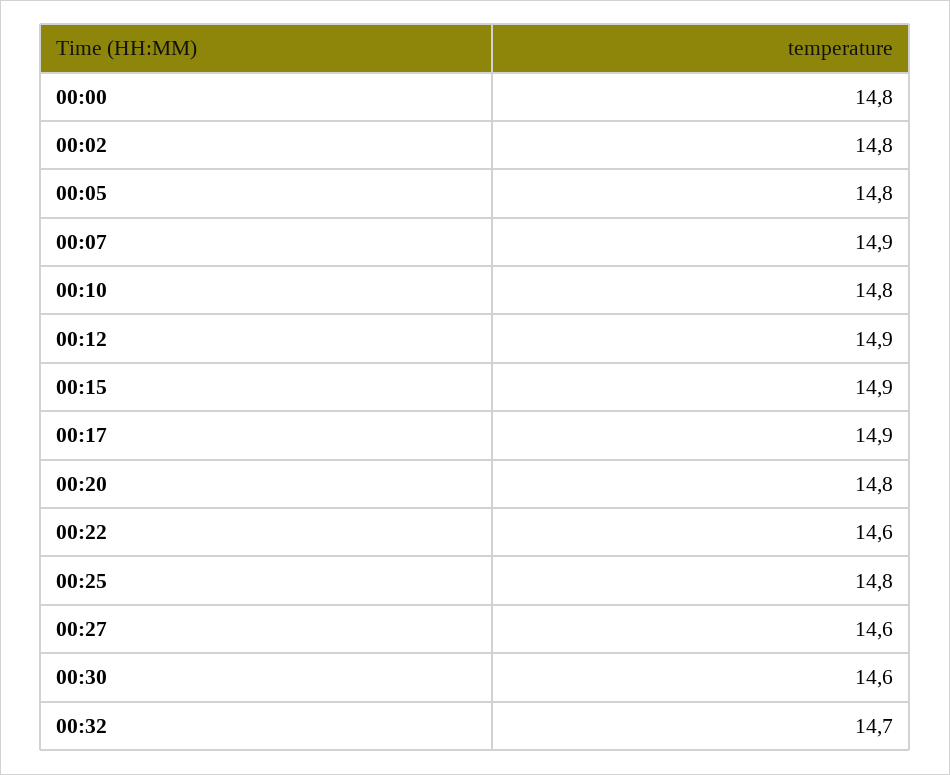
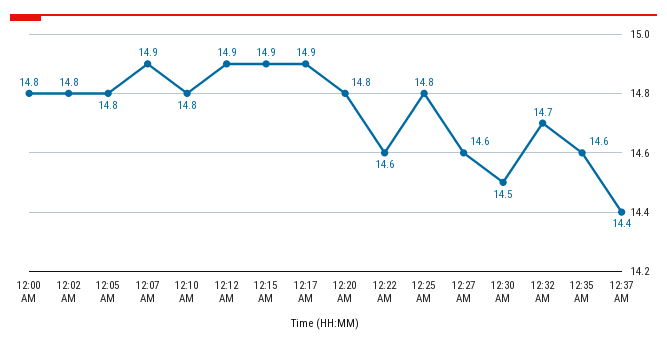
00:30: 14.6 -> 14.5
12:35 AM: none -> 14.6
12:37 AM: none -> 14.4

